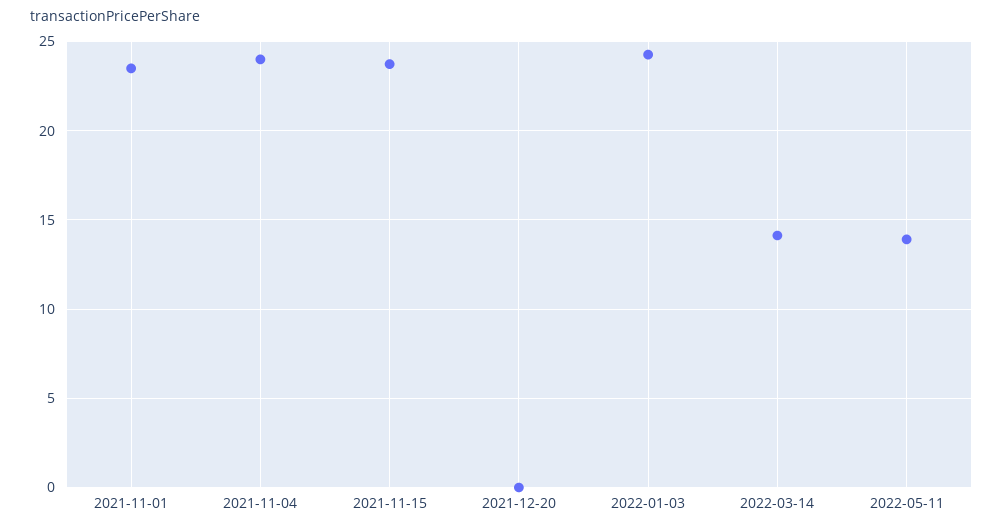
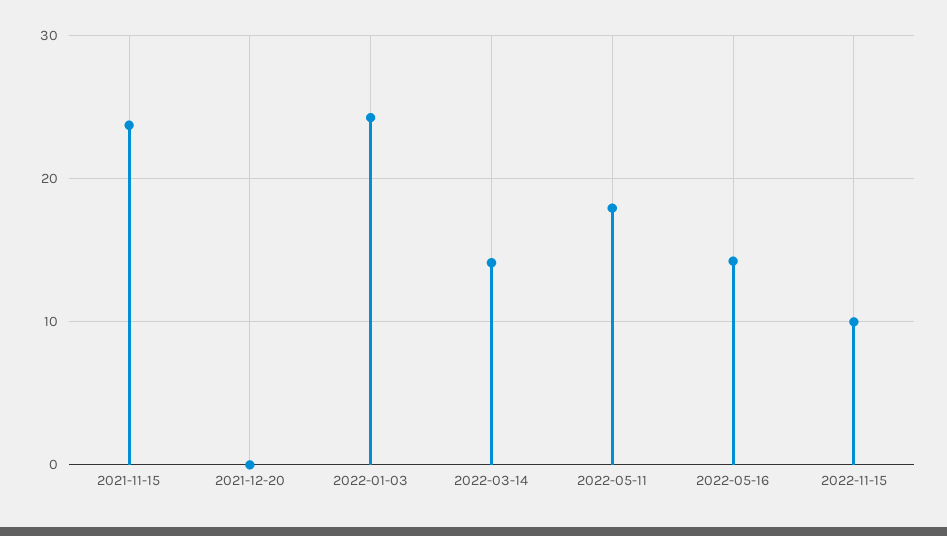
2021-11-01: 23.5 -> none
2021-11-04: 24 -> none
2022-05-11: 14 -> 18
2022-05-16: none -> 14
2022-11-15: none -> 10

